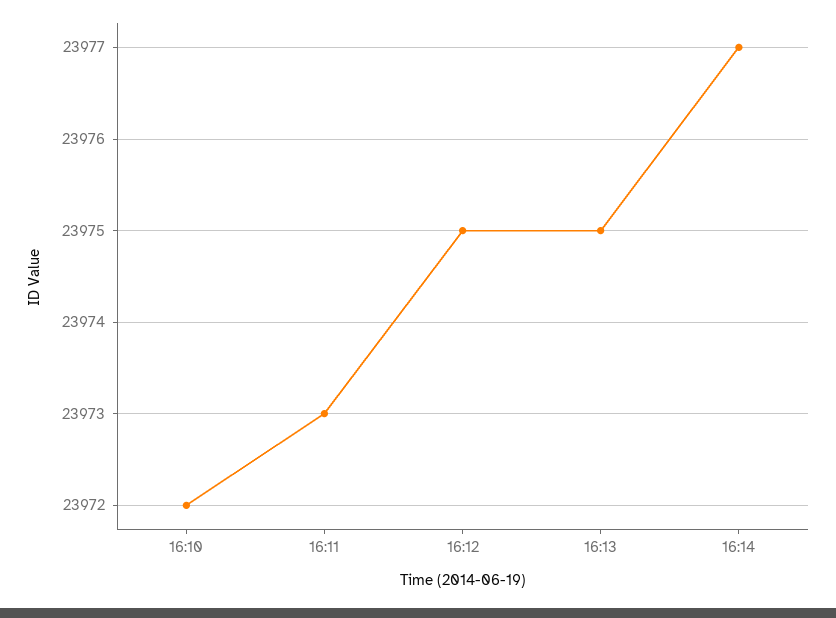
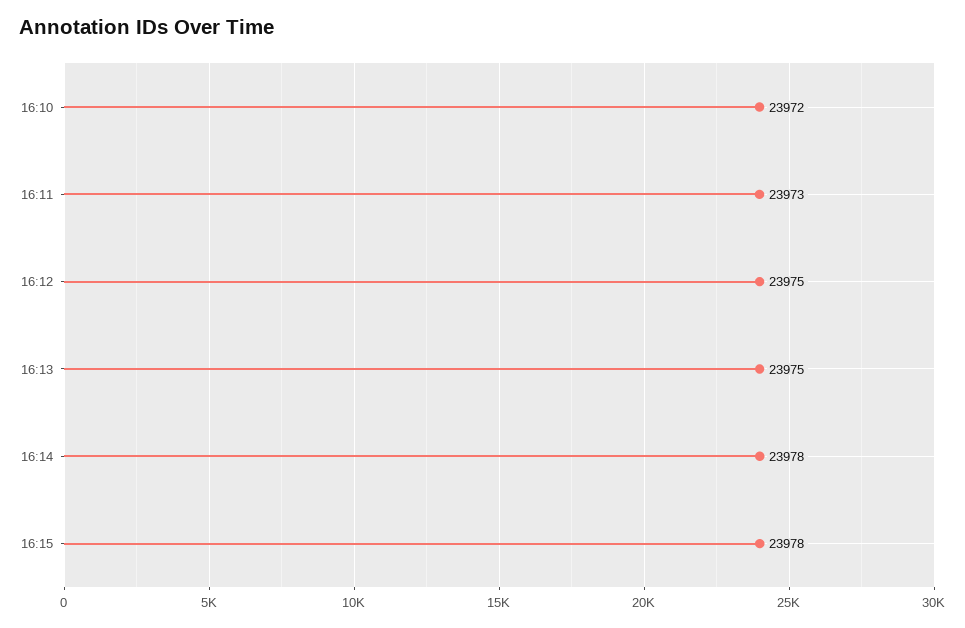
16:14: 23977 -> 23978
16:15: none -> 23978

